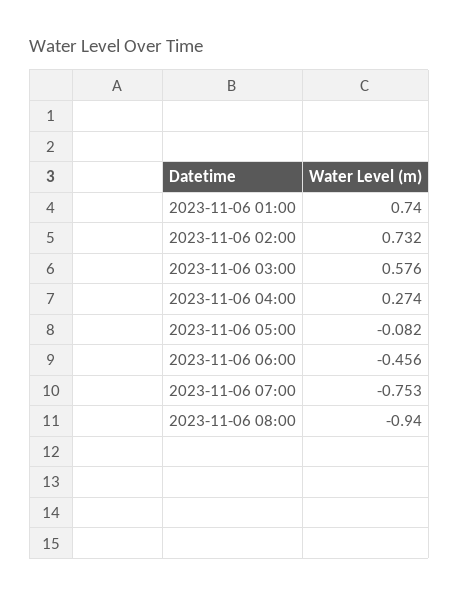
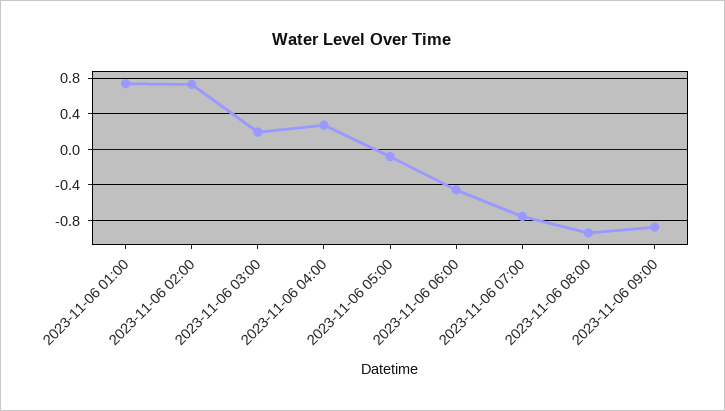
2023-11-06 03:00: 0.576 -> 0.2
2023-11-06 09:00: none -> -0.9

